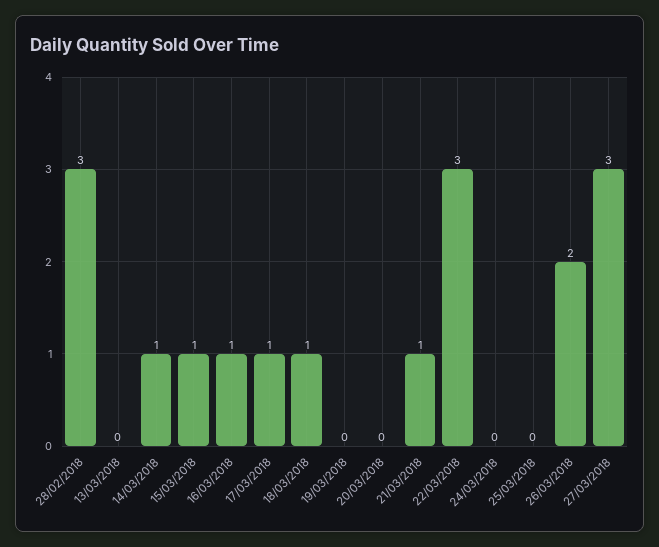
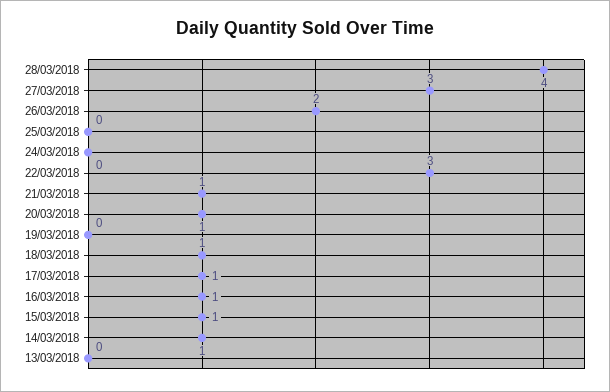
28/02/2018: 3 -> none
20/03/2018: 0 -> 1
28/03/2018: none -> 4

